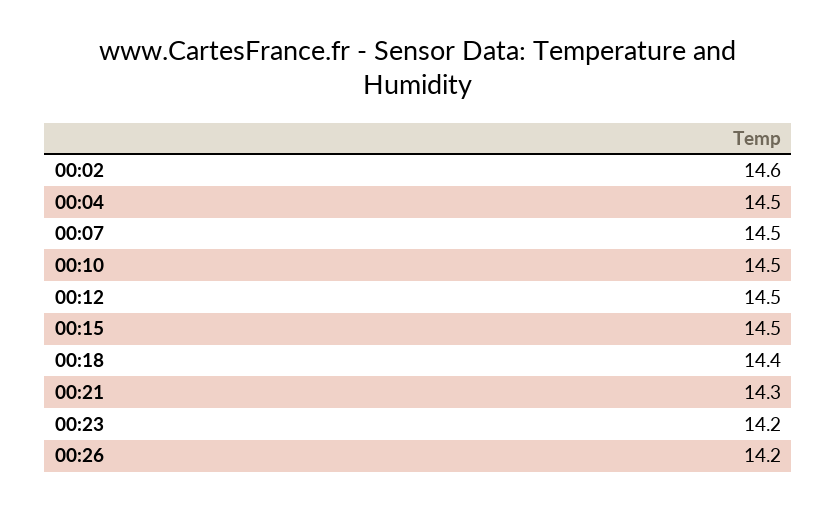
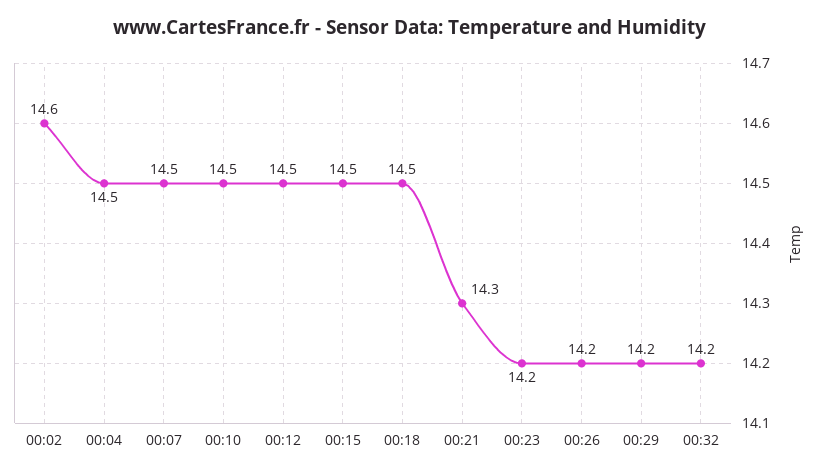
00:18: 14.4 -> 14.5
00:29: none -> 14.2
00:32: none -> 14.2

